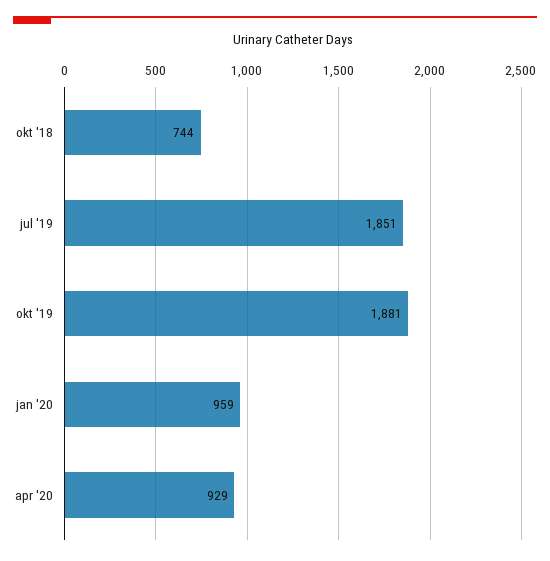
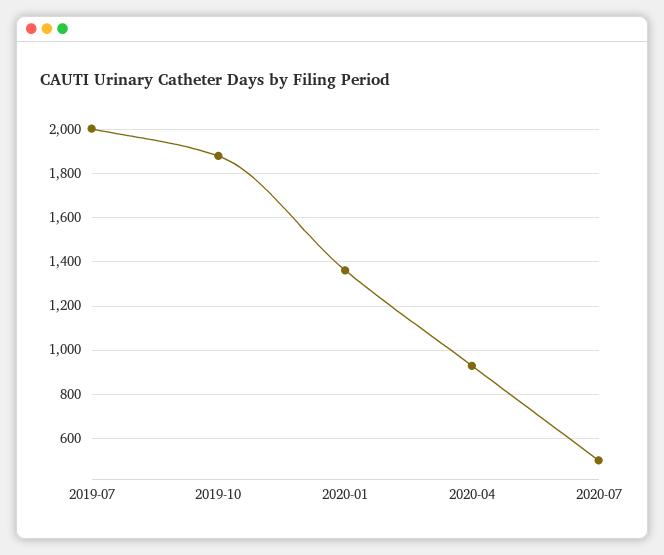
okt '18: 744 -> none
jul '19: 1851 -> 2000
jan '20: 959 -> 1350
2020-07: none -> 500

